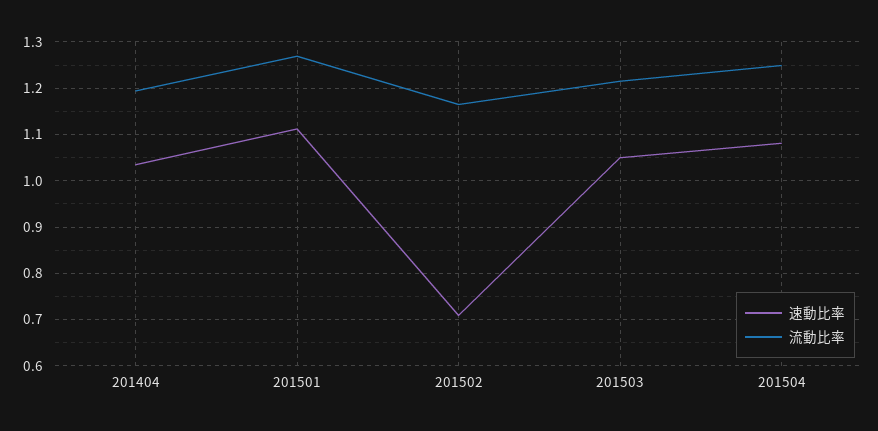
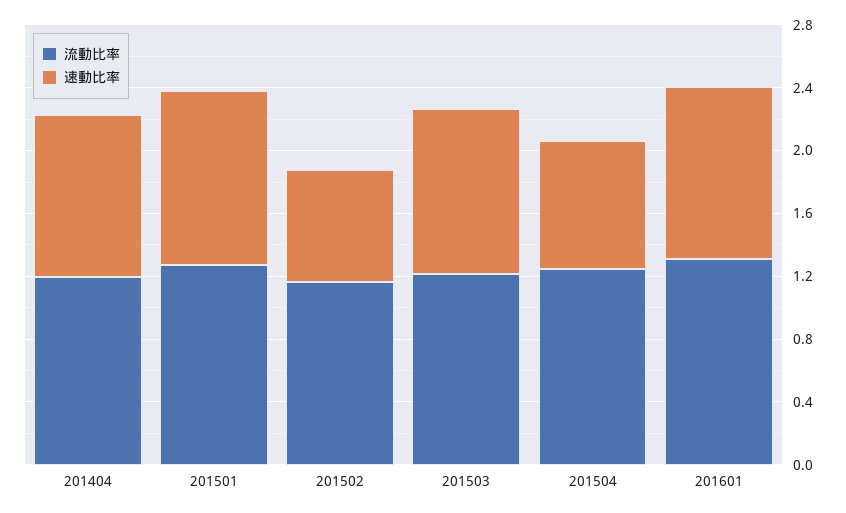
速動比率, 201504: 1.08 -> 0.8
流動比率, 201601: none -> 1.3
速動比率, 201601: none -> 1.1

